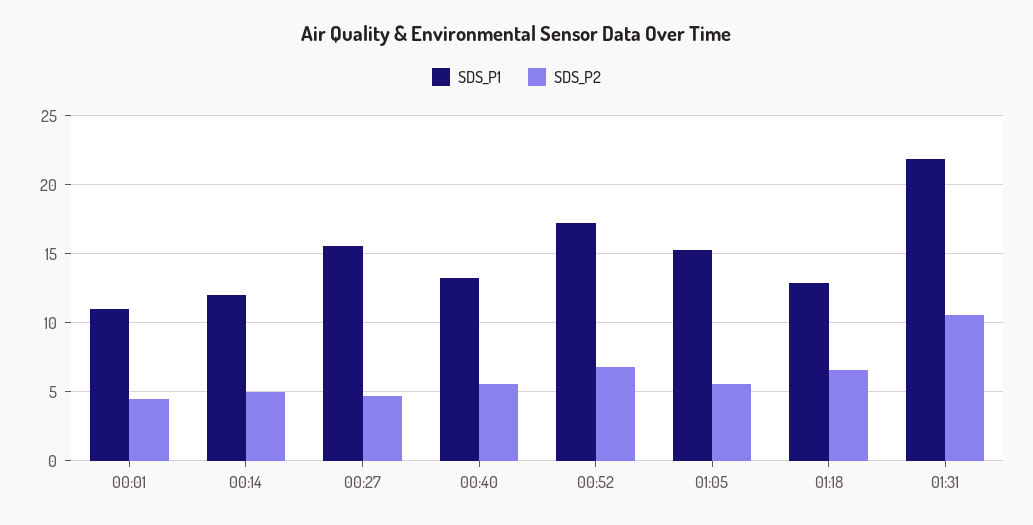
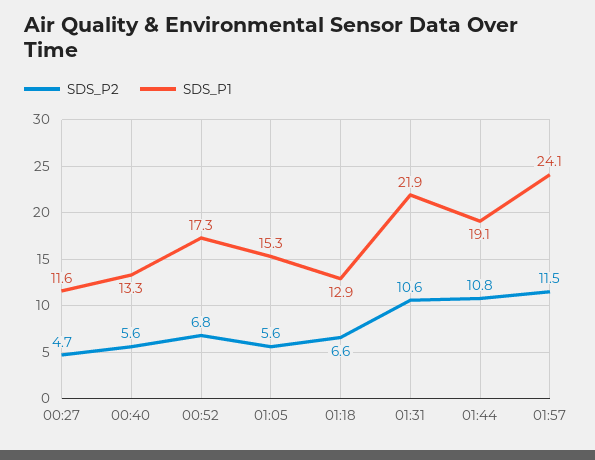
SDS_P1, 00:01: 11 -> none
SDS_P2, 00:01: 4.5 -> none
SDS_P1, 00:14: 12 -> none
SDS_P2, 00:14: 5 -> none
SDS_P1, 00:27: 15.5 -> 11.6
SDS_P2, 01:44: none -> 10.8
SDS_P1, 01:44: none -> 19.1
SDS_P2, 01:57: none -> 11.5
SDS_P1, 01:57: none -> 24.1

